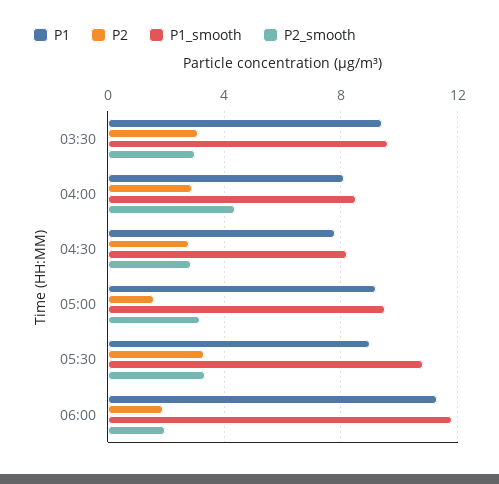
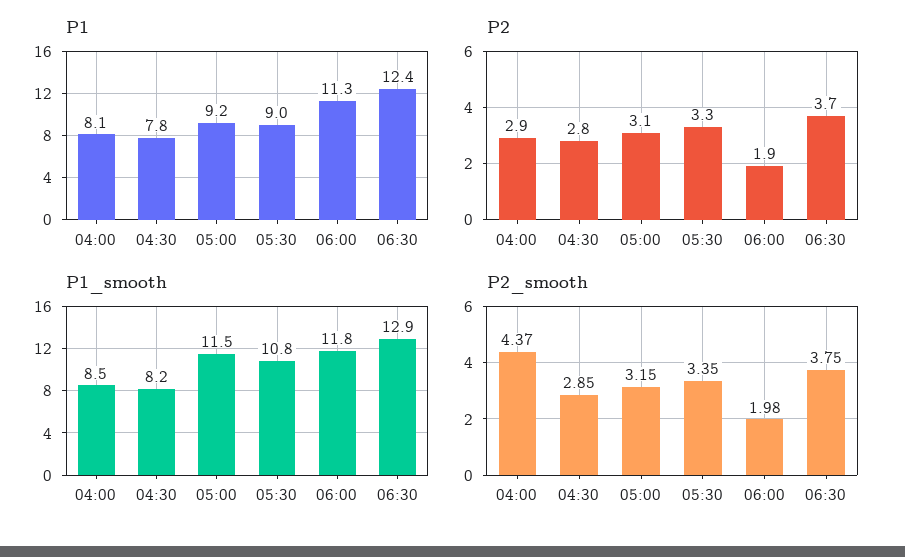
P1, 03:30: 9.5 -> none
P2, 03:30: 3 -> none
P1_smooth, 03:30: 9.5 -> none
P2_smooth, 03:30: 3 -> none
P2, 05:00: 1.5 -> 3.1
P1_smooth, 05:00: 9.5 -> 11.5
P1, 06:30: none -> 12.4
P2, 06:30: none -> 3.7
P1_smooth, 06:30: none -> 12.9
P2_smooth, 06:30: none -> 3.75

